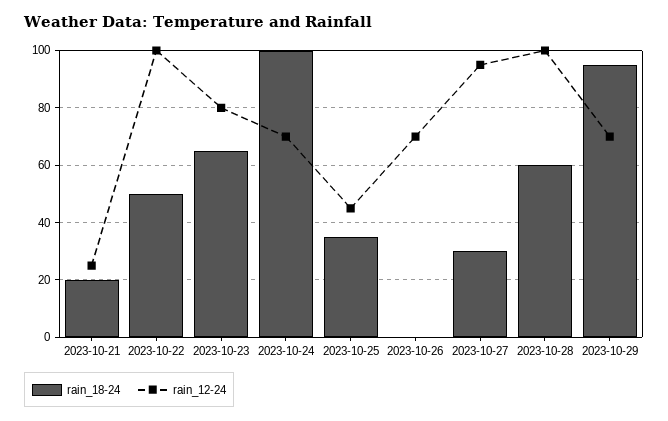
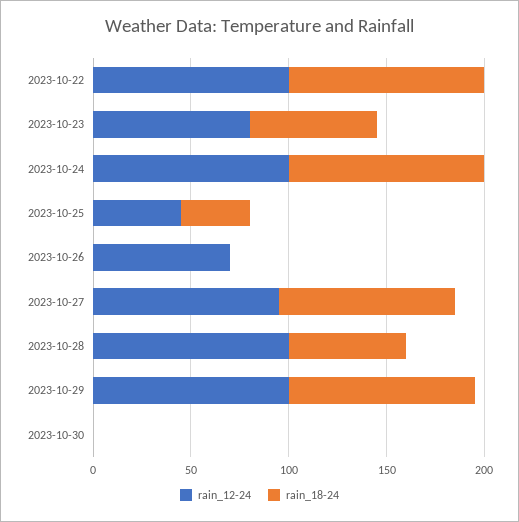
rain_18-24, 2023-10-21: 20 -> none
rain_12-24, 2023-10-21: 25 -> none
rain_18-24, 2023-10-22: 50 -> 100
rain_12-24, 2023-10-24: 70 -> 100
rain_18-24, 2023-10-27: 30 -> 90
rain_12-24, 2023-10-29: 70 -> 100
rain_12-24, 2023-10-30: none -> 0
rain_18-24, 2023-10-30: none -> 0

